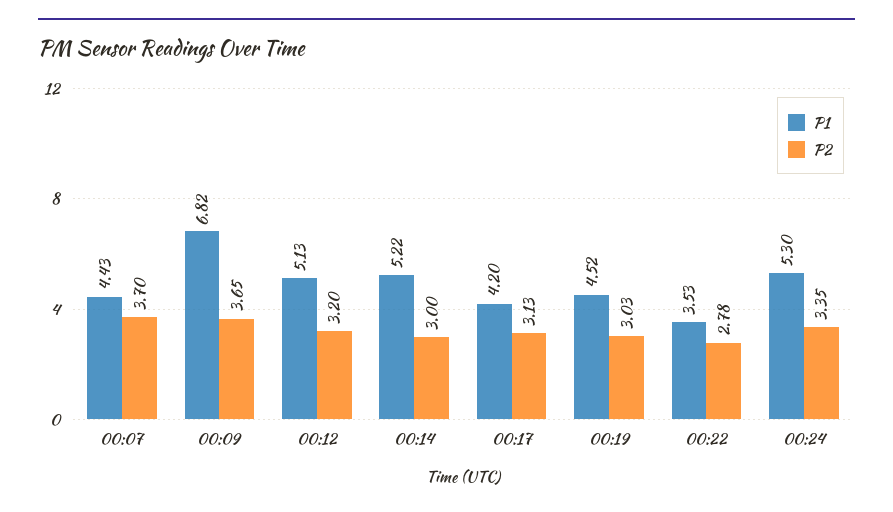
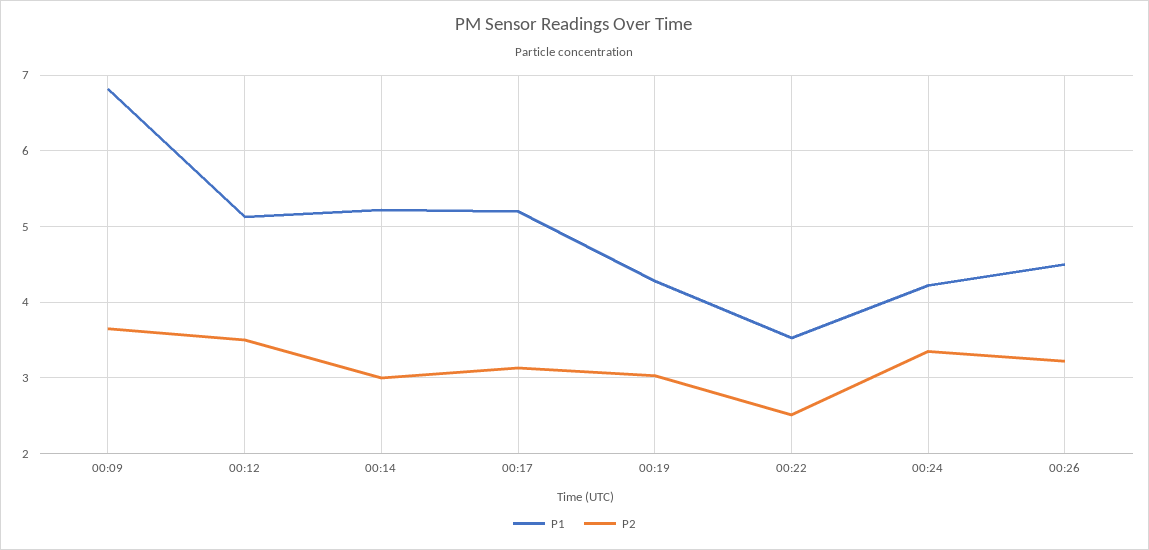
P1, 00:07: 4.43 -> none
P2, 00:07: 3.7 -> none
P2, 00:12: 3.2 -> 3.5
P1, 00:17: 4.2 -> 5.2
P1, 00:19: 4.52 -> 4.3
P2, 00:22: 2.78 -> 2.5
P1, 00:24: 5.3 -> 4.2
P1, 00:26: none -> 4.5
P2, 00:26: none -> 3.2

